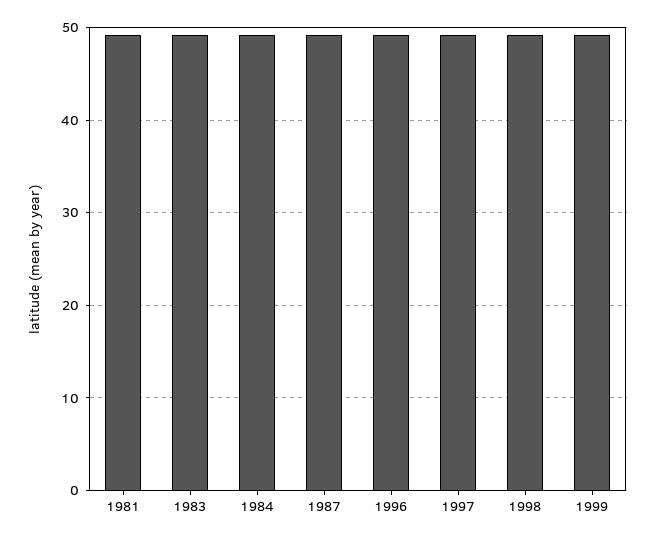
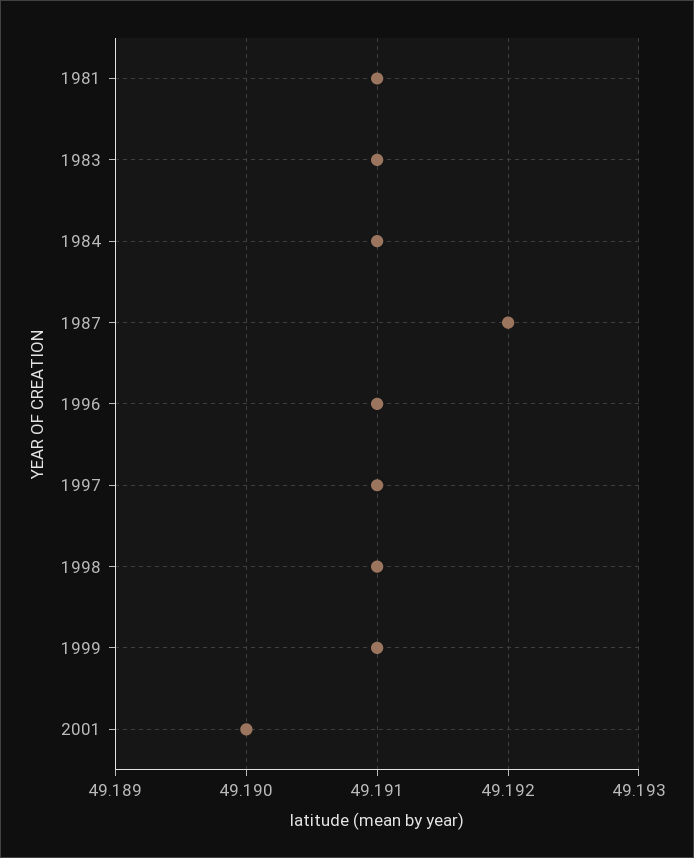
2001: none -> 49.19

